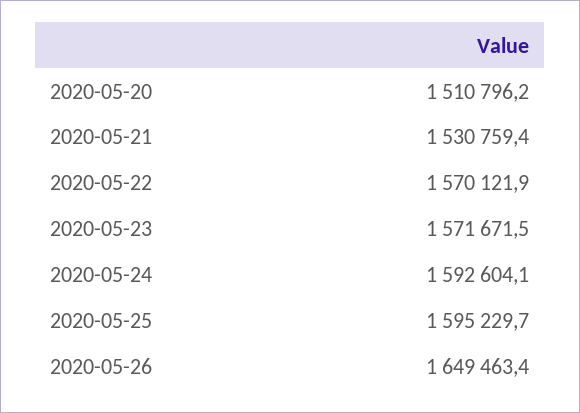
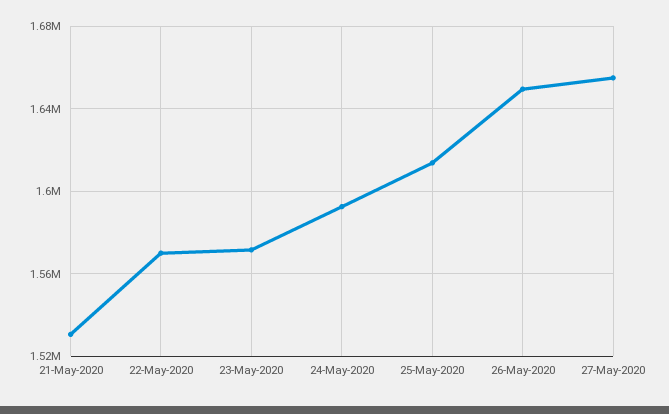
2020-05-20: 1510796.2 -> none
2020-05-25: 1595229.7 -> 1615000
27-May-2020: none -> 1655000

